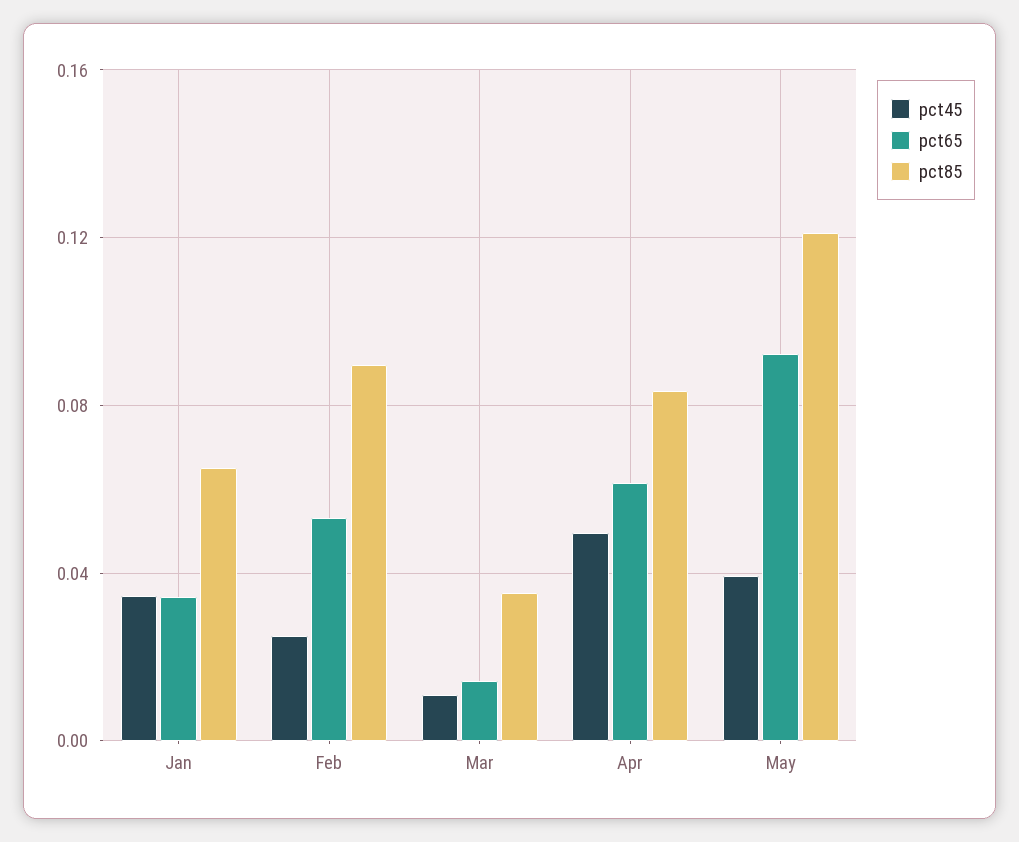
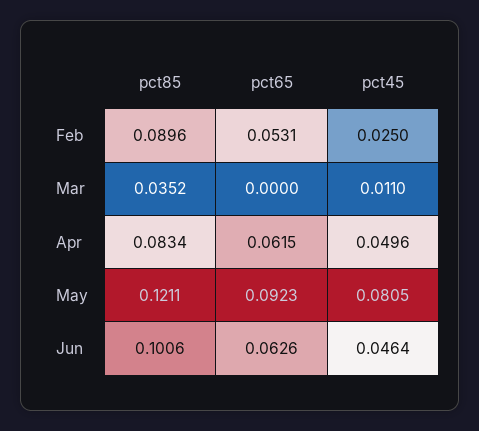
pct45, Jan: 0.035 -> none
pct65, Jan: 0.035 -> none
pct85, Jan: 0.065 -> none
pct65, Mar: 0.015 -> 0
pct45, May: 0.04 -> 0.0805
pct85, Jun: none -> 0.1006
pct65, Jun: none -> 0.0626
pct45, Jun: none -> 0.0464

